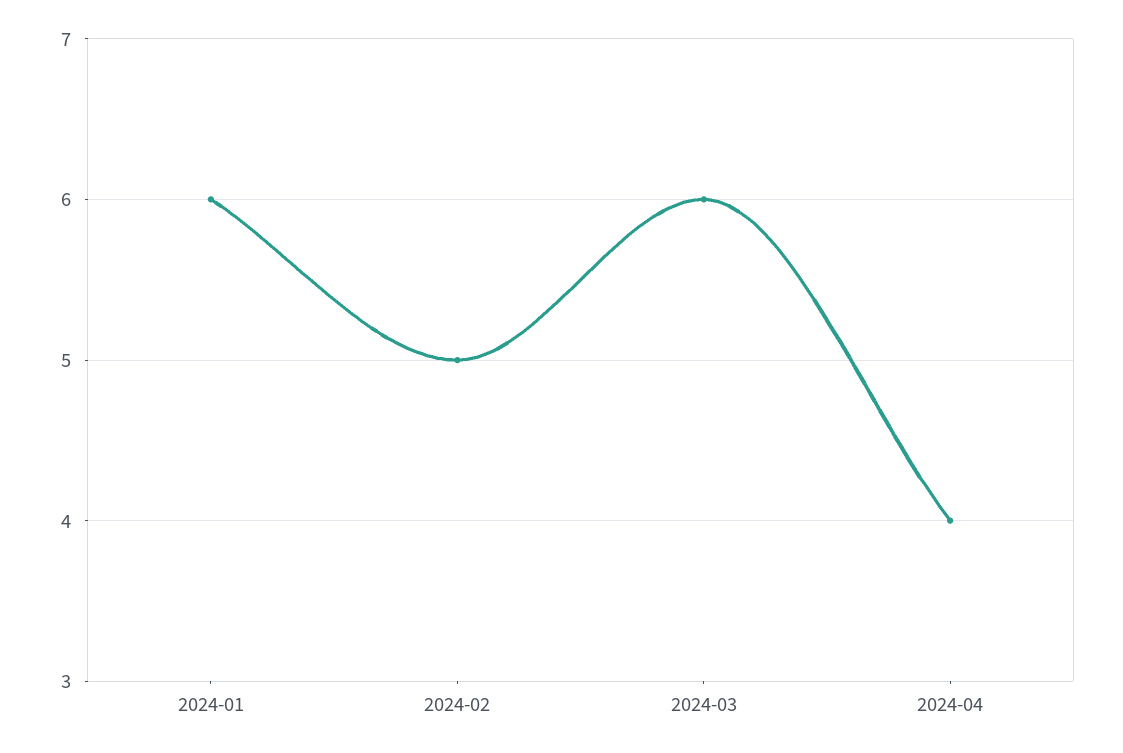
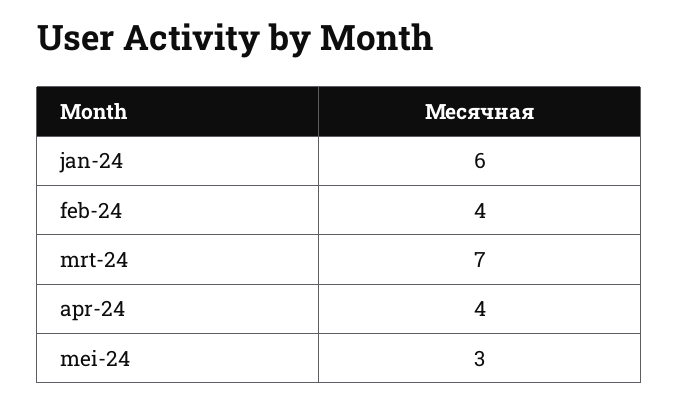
2024-02: 5 -> 4
2024-03: 6 -> 7
mei-24: none -> 3

